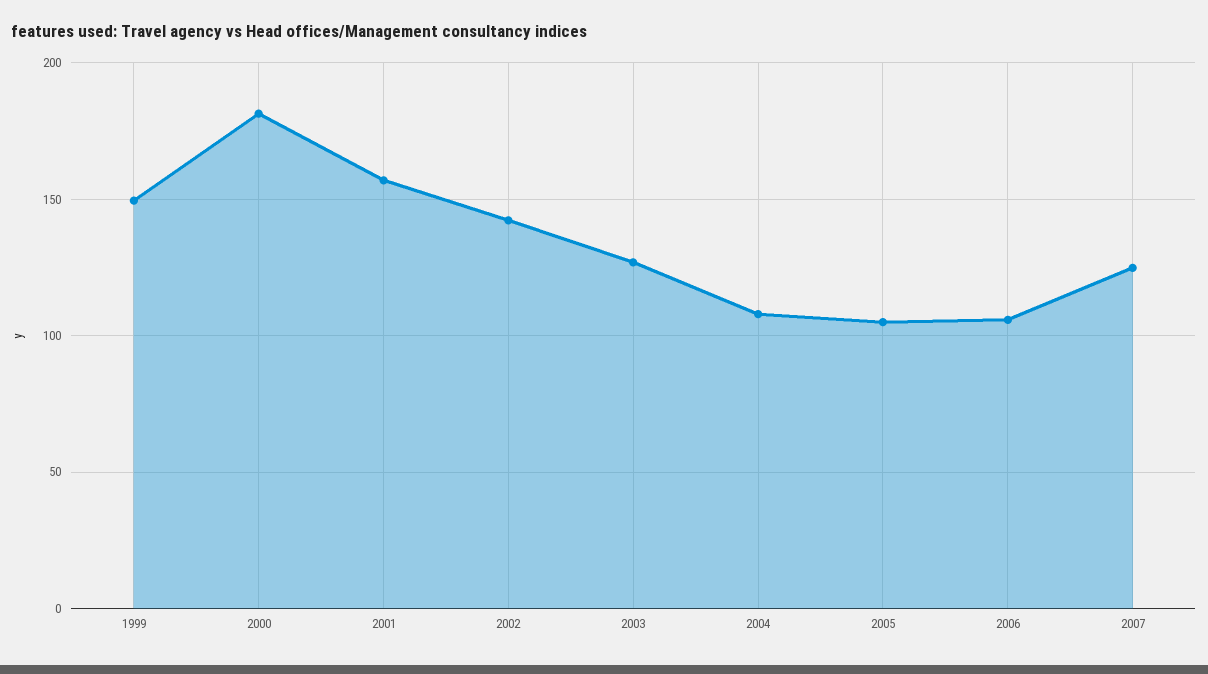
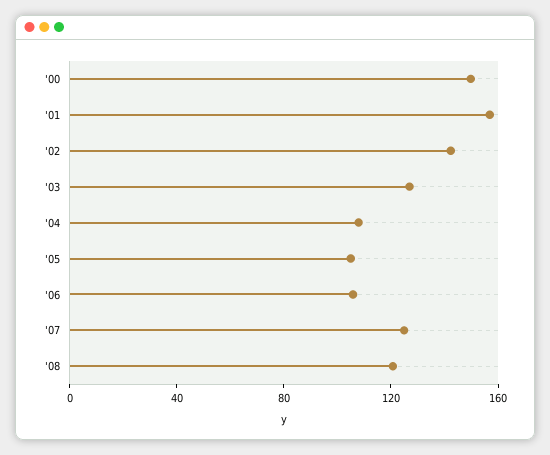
1999: 150 -> none
2000: 180 -> 150
'08: none -> 120

